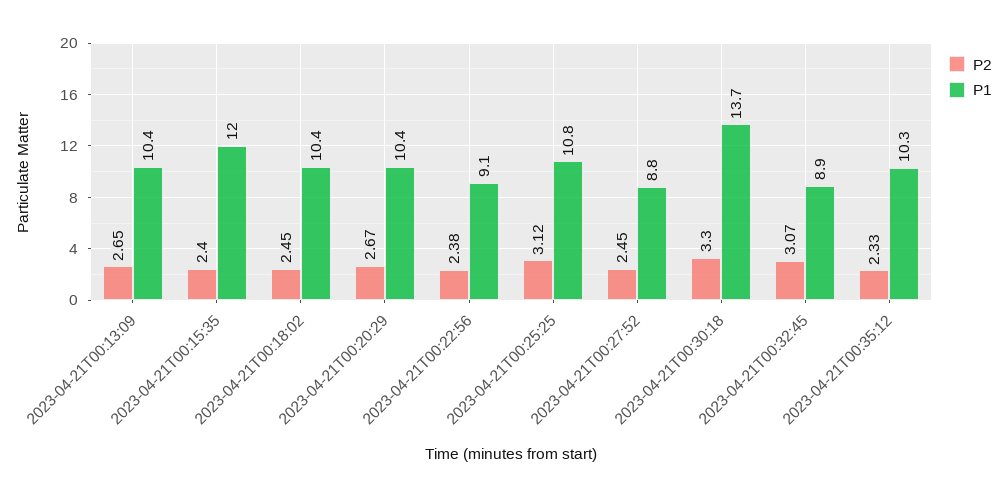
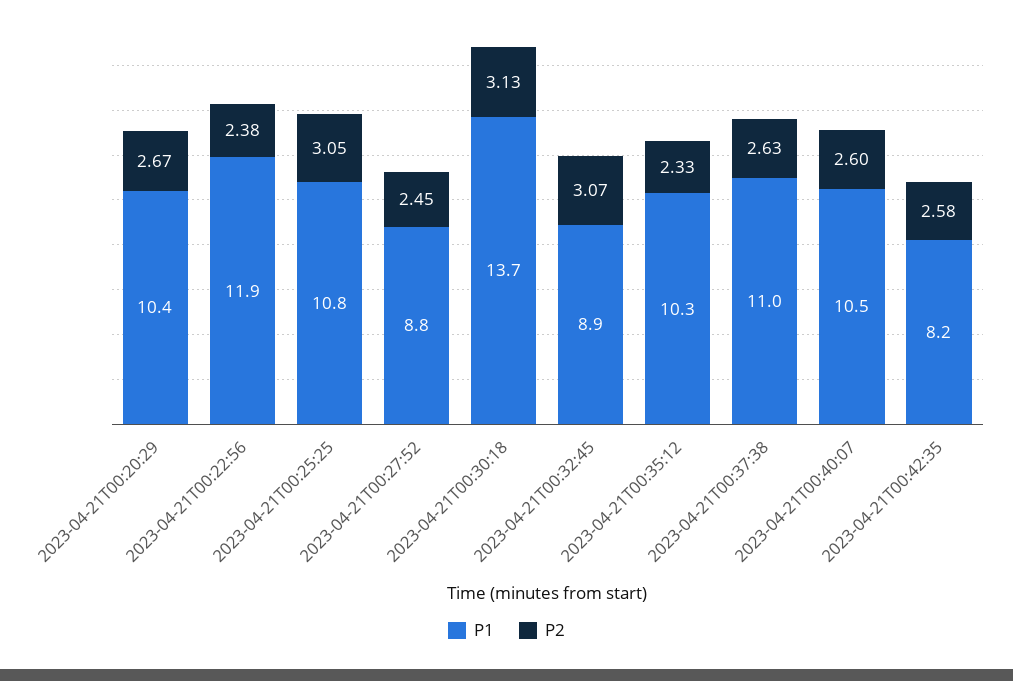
P2, 2023-04-21T00:13:09: 2.65 -> none
P1, 2023-04-21T00:13:09: 10.4 -> none
P2, 2023-04-21T00:15:35: 2.4 -> none
P1, 2023-04-21T00:15:35: 12 -> none
P2, 2023-04-21T00:18:02: 2.45 -> none
P1, 2023-04-21T00:18:02: 10.4 -> none
P1, 2023-04-21T00:22:56: 9.1 -> 11.9
P2, 2023-04-21T00:25:25: 3.12 -> 3.05
P2, 2023-04-21T00:30:18: 3.3 -> 3.13
P1, 2023-04-21T00:37:38: none -> 11
P2, 2023-04-21T00:37:38: none -> 2.63
P1, 2023-04-21T00:40:07: none -> 10.5
P2, 2023-04-21T00:40:07: none -> 2.6
P1, 2023-04-21T00:42:35: none -> 8.2
P2, 2023-04-21T00:42:35: none -> 2.58

